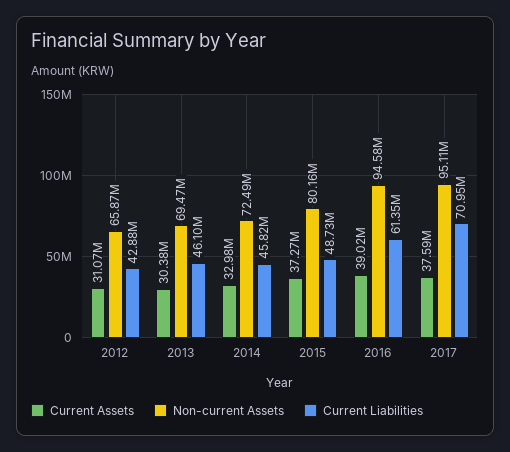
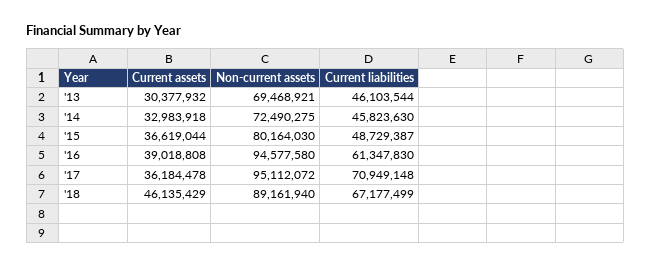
Current Assets, 2012: 31070000 -> none
Non-current Assets, 2012: 65870000 -> none
Current Liabilities, 2012: 42880000 -> none
Current Assets, 2015: 37270000 -> 36619044
Current Assets, 2017: 37590000 -> 36184478
Current Assets, '18: none -> 46135429
Non-current Assets, '18: none -> 89161940
Current Liabilities, '18: none -> 67177499

